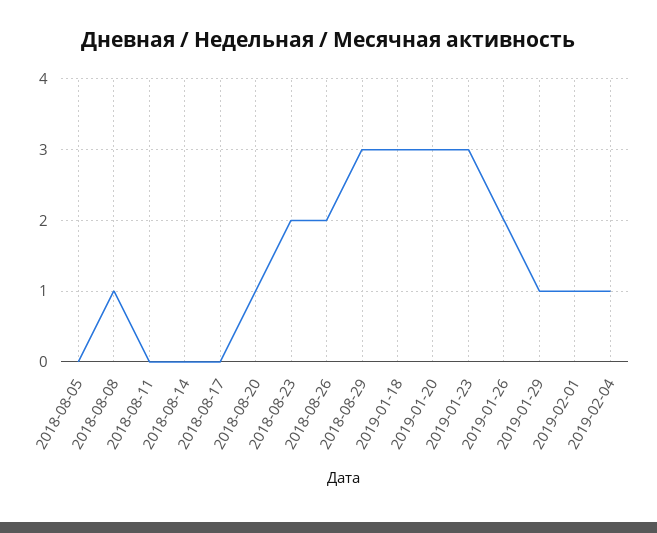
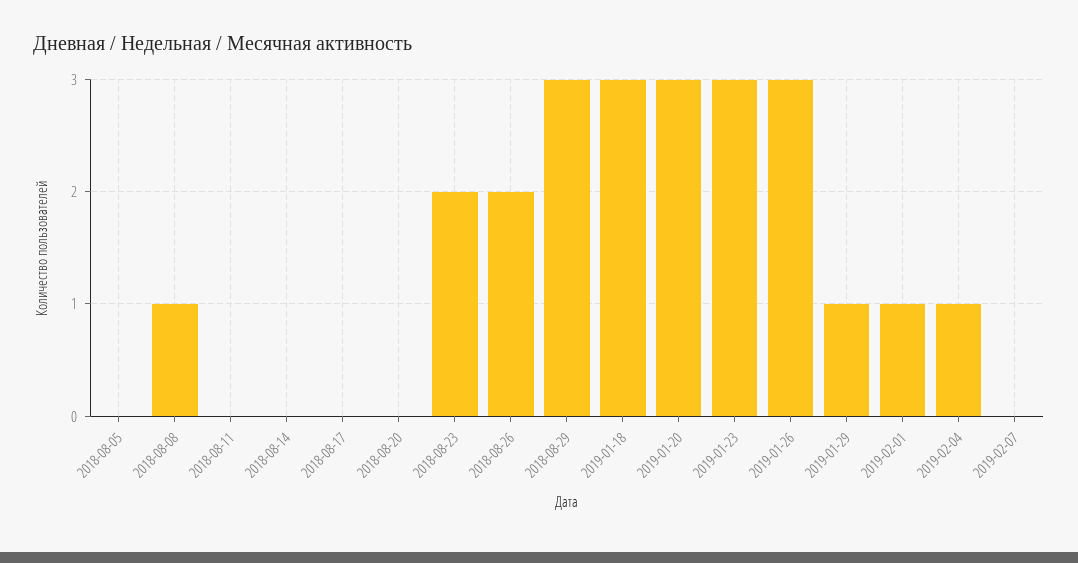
2018-08-20: 1 -> 0
2019-01-26: 2 -> 3
2019-02-07: none -> 0

